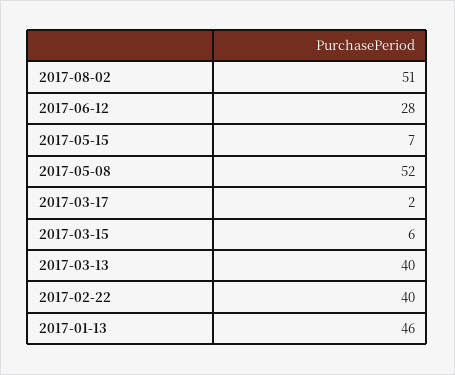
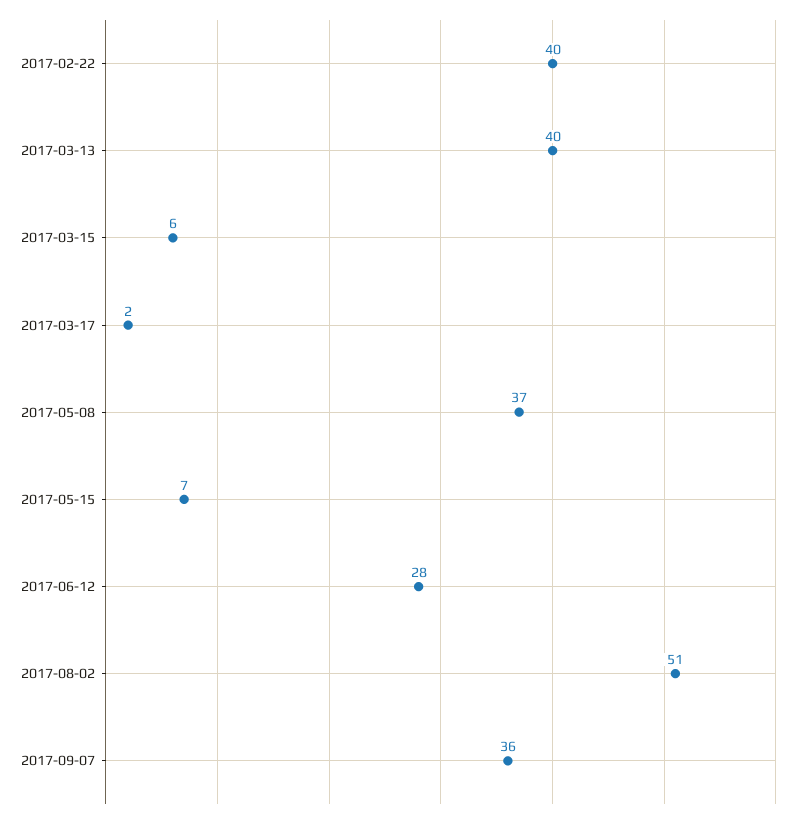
2017-05-08: 52 -> 37
2017-01-13: 46 -> none
2017-09-07: none -> 36

